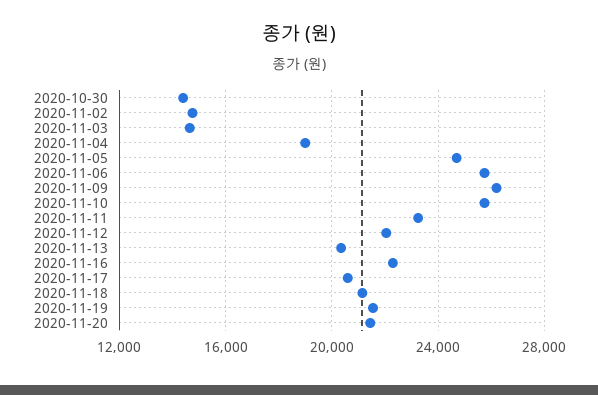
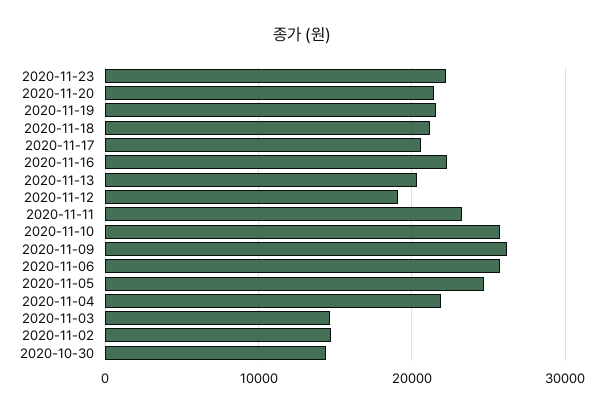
2020-11-04: 19000 -> 22000
2020-11-12: 22000 -> 19000
2020-11-23: none -> 22000

